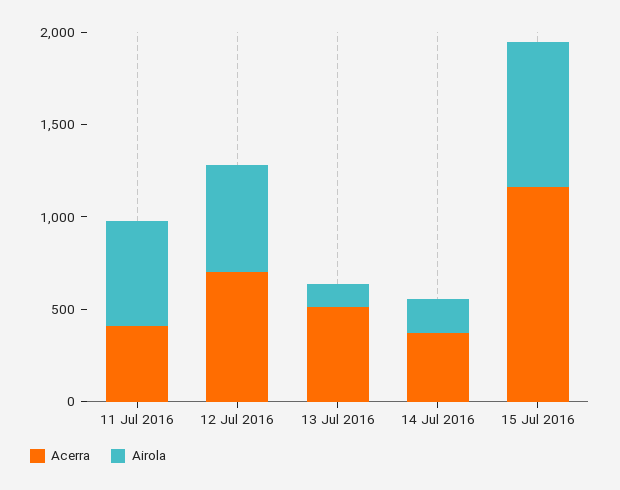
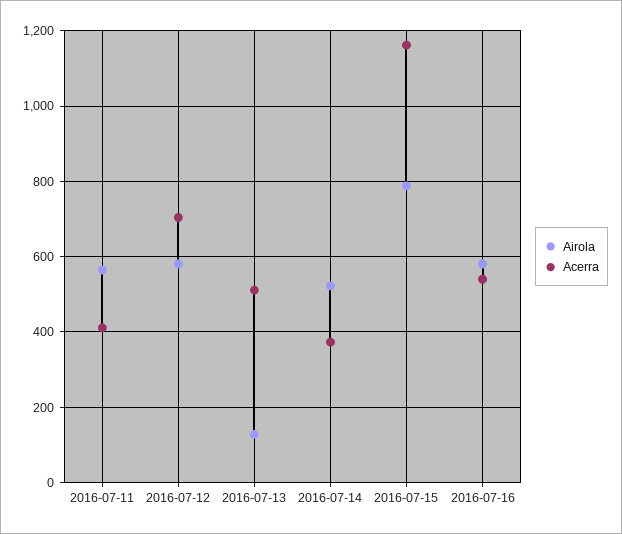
Airola, 14 Jul 2016: 200 -> 520
Airola, 2016-07-16: none -> 580
Acerra, 2016-07-16: none -> 540

